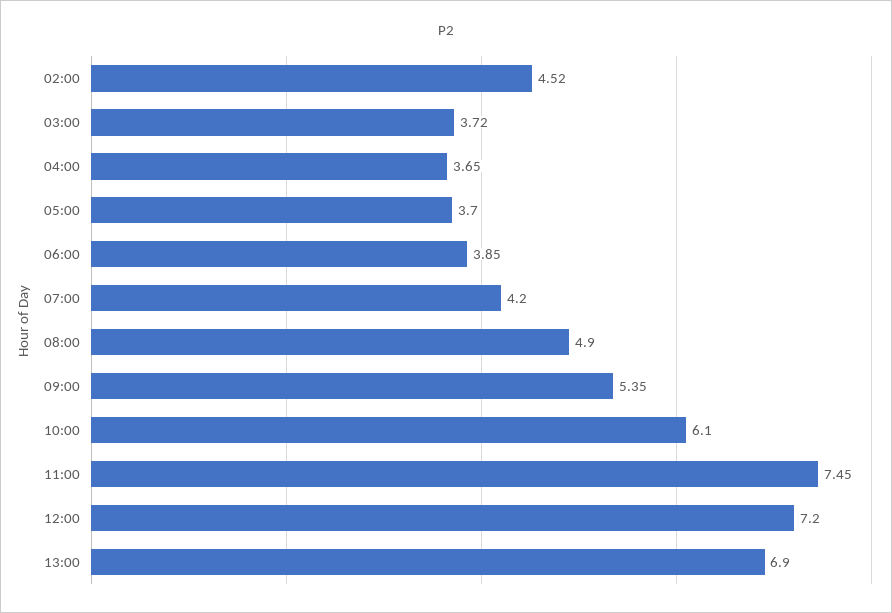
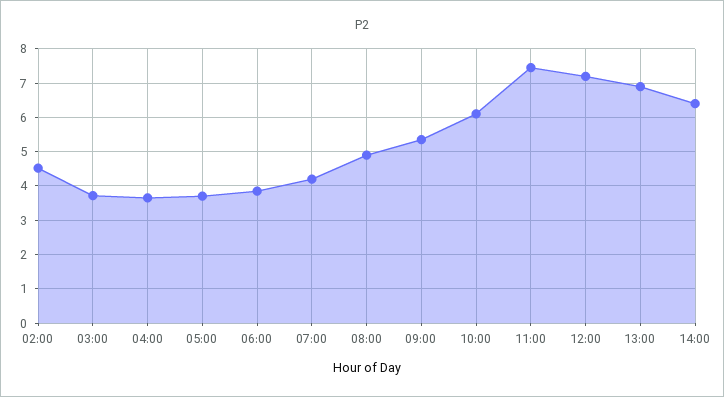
14:00: none -> 6.4

